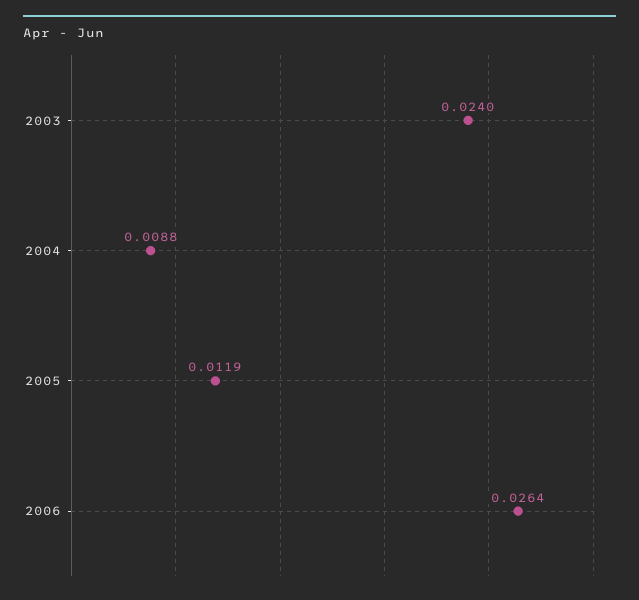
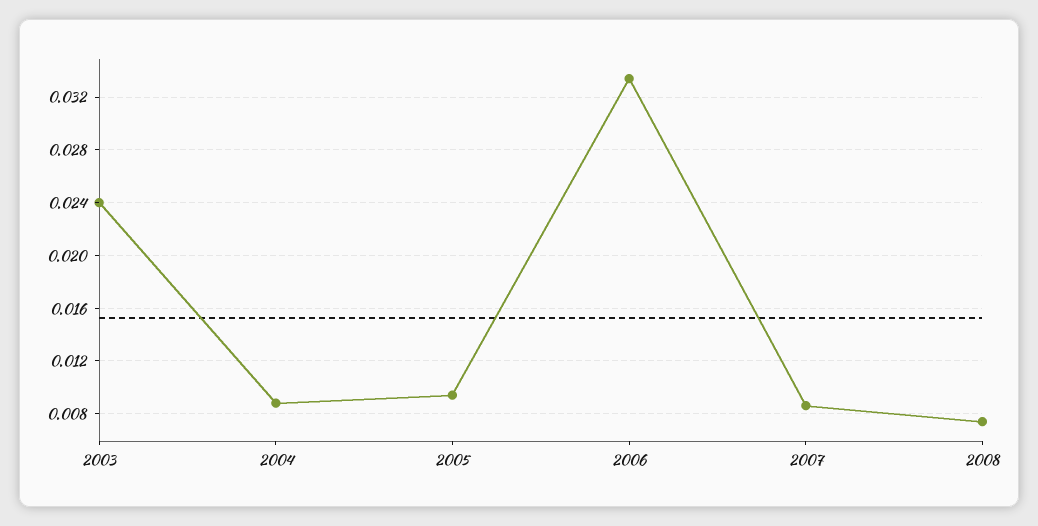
2005: 0.0119 -> 0.0095
2006: 0.0264 -> 0.0335
2007: none -> 0.0085
2008: none -> 0.0075

